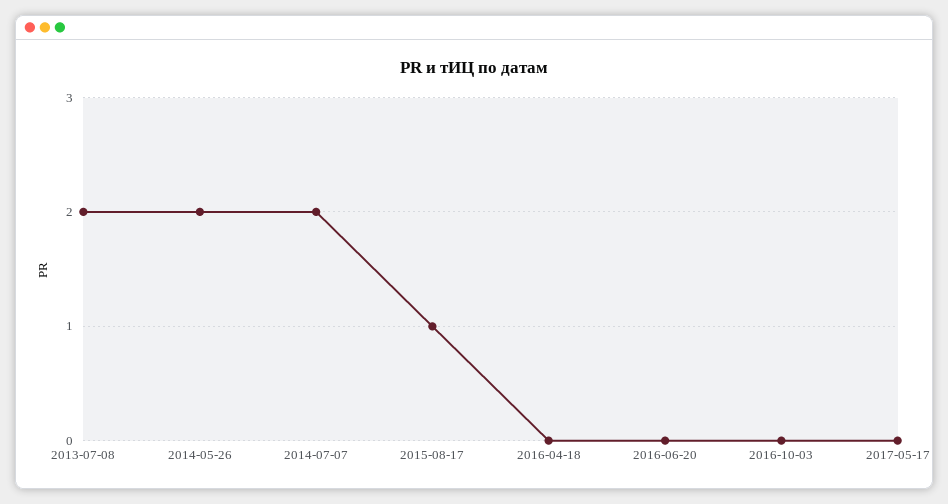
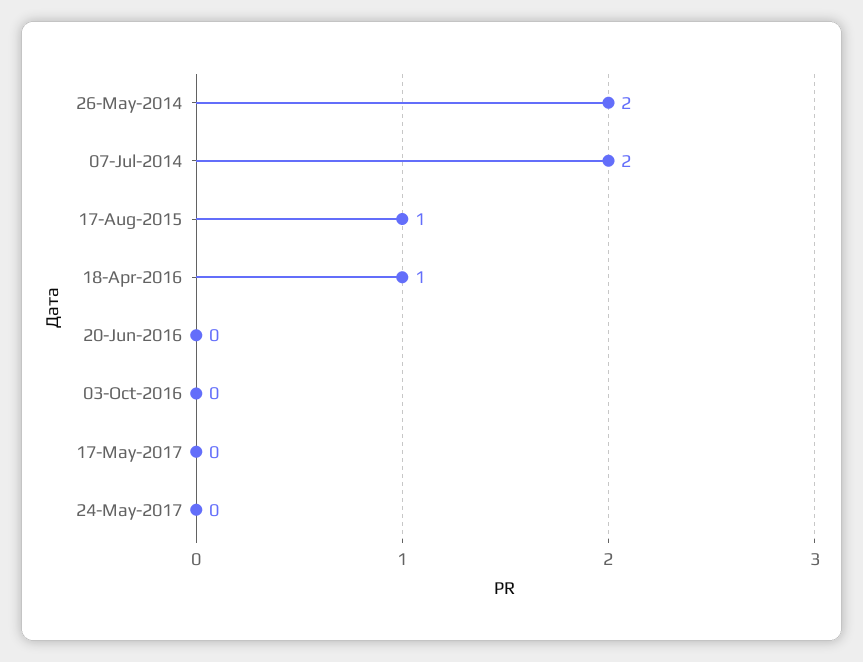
2013-07-08: 2 -> none
2016-04-18: 0 -> 1
24-May-2017: none -> 0

